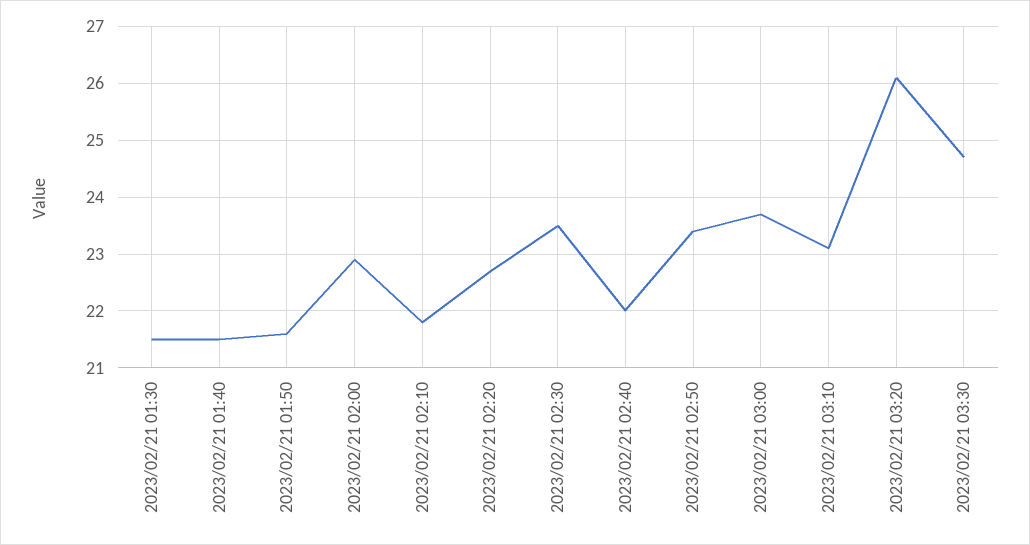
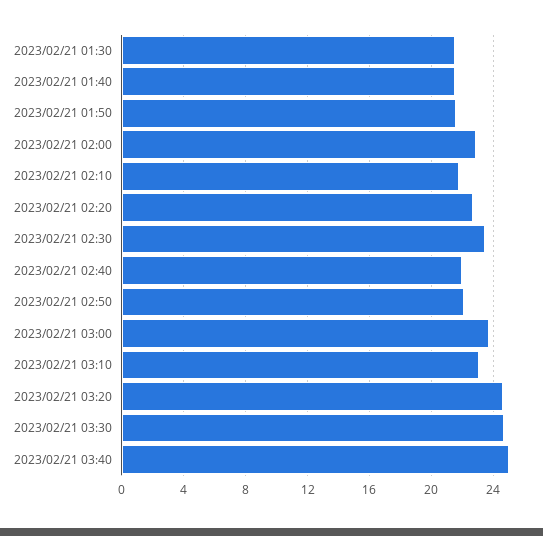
2023/02/21 02:50: 23.5 -> 22
2023/02/21 03:20: 26 -> 24.5
2023/02/21 03:40: none -> 25

